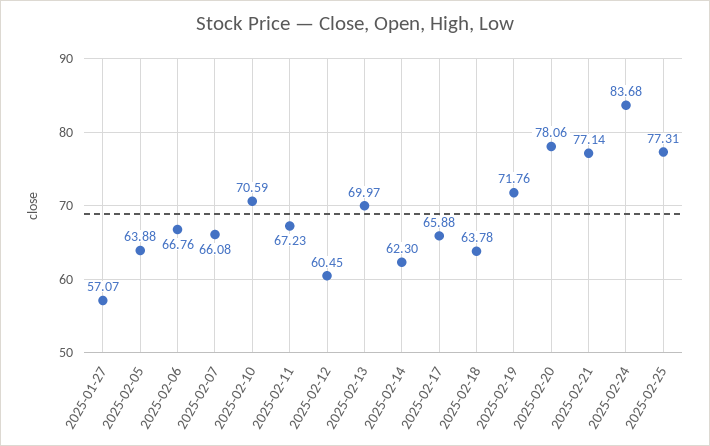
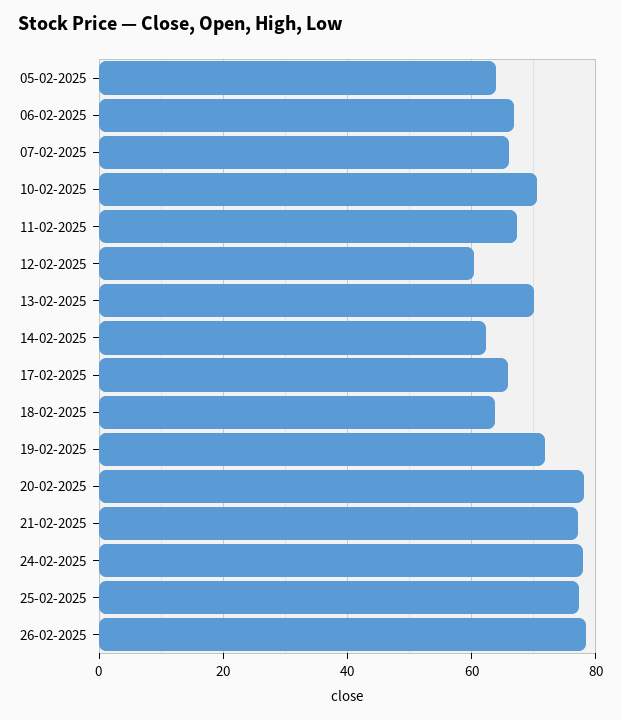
2025-01-27: 57.07 -> none
2025-02-24: 83.68 -> 78
26-02-2025: none -> 78

